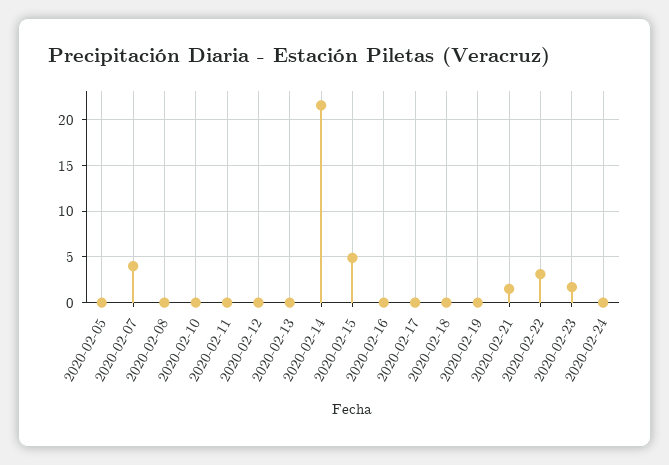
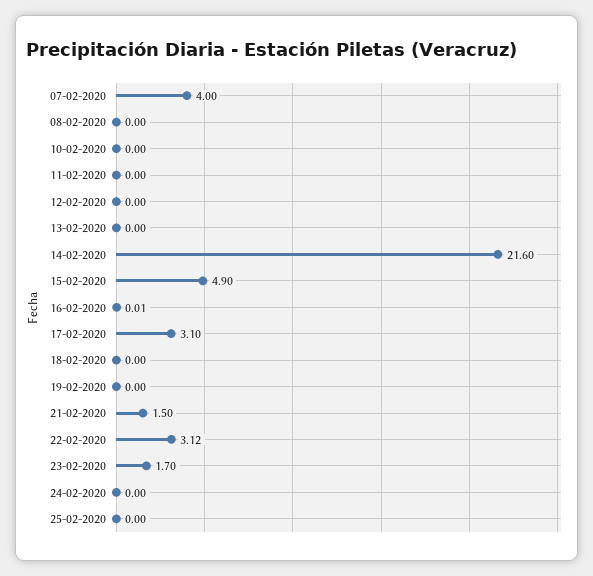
2020-02-05: 0 -> none
2020-02-17: 0 -> 3.1
25-02-2020: none -> 0

